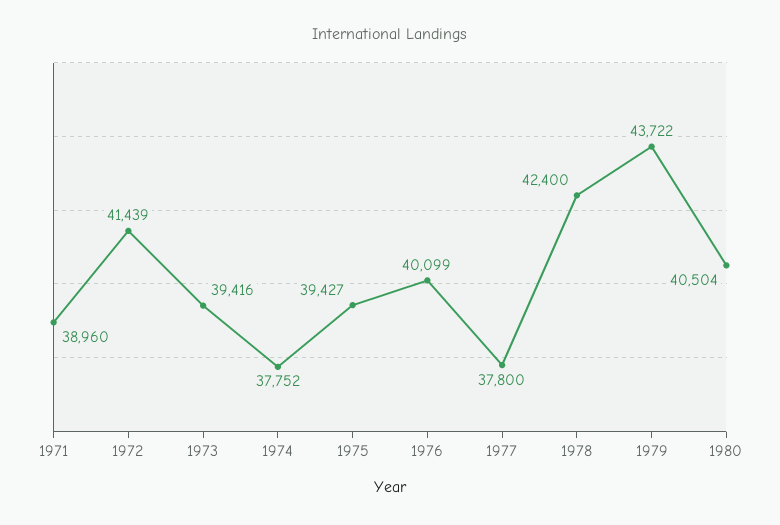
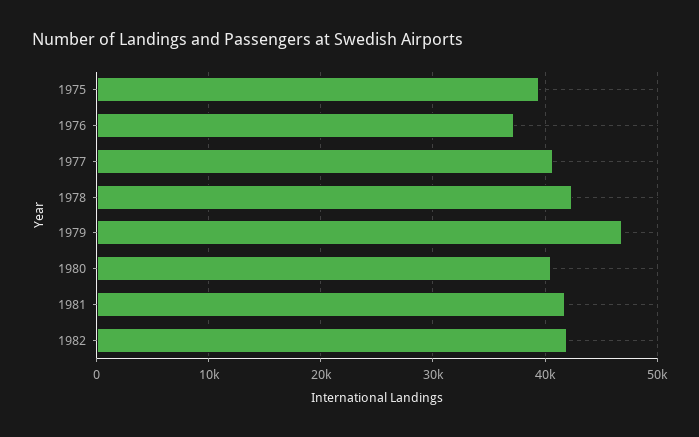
1971: 38960 -> none
1972: 41439 -> none
1973: 39416 -> none
1974: 37752 -> none
1976: 40099 -> 37000
1977: 37800 -> 41000
1979: 43722 -> 47000
1981: none -> 42000
1982: none -> 42000

